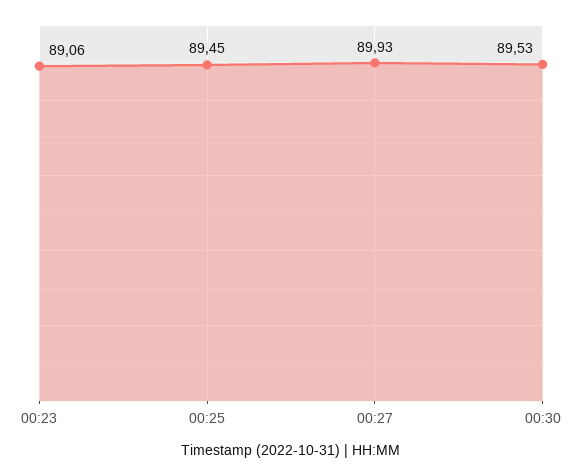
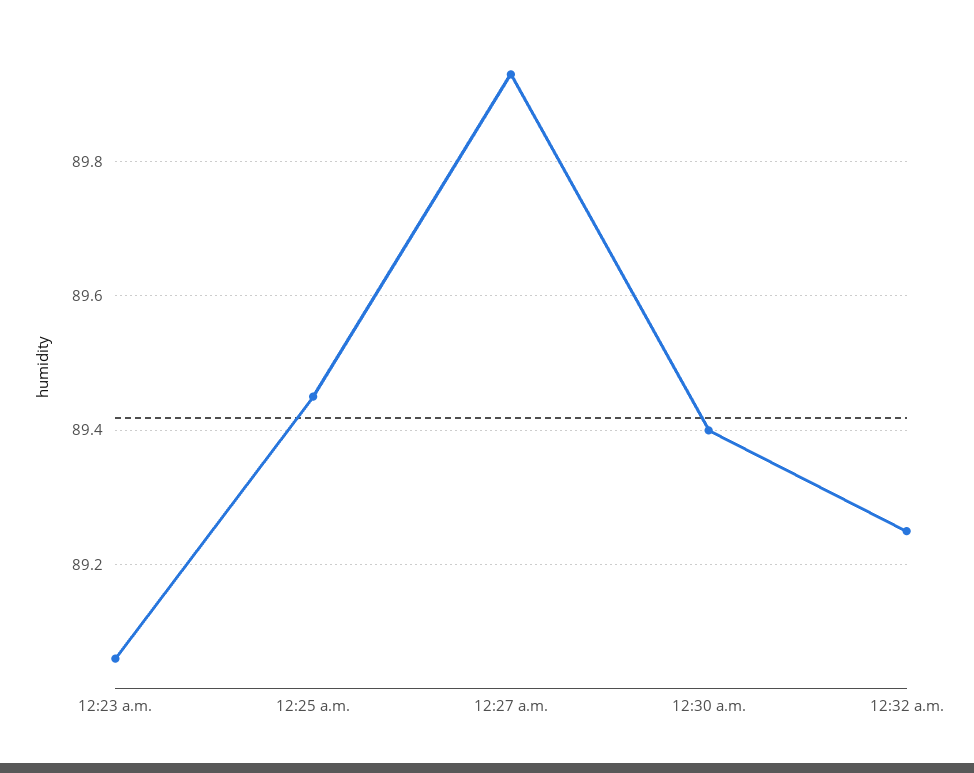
00:30: 89.53 -> 89.4
12:32 a.m.: none -> 89.25

